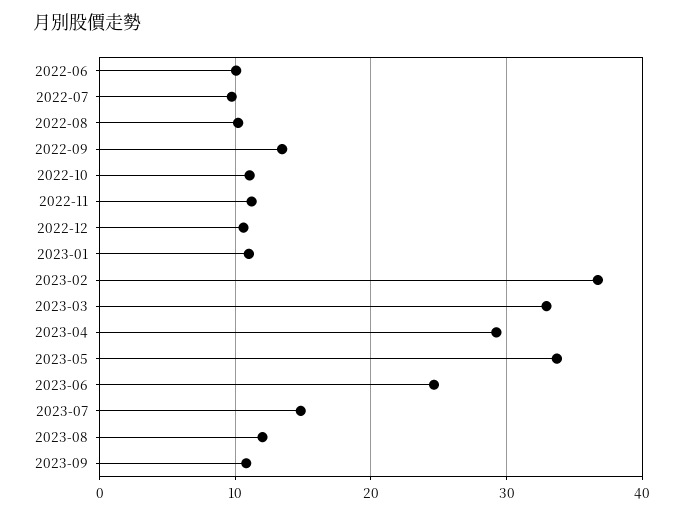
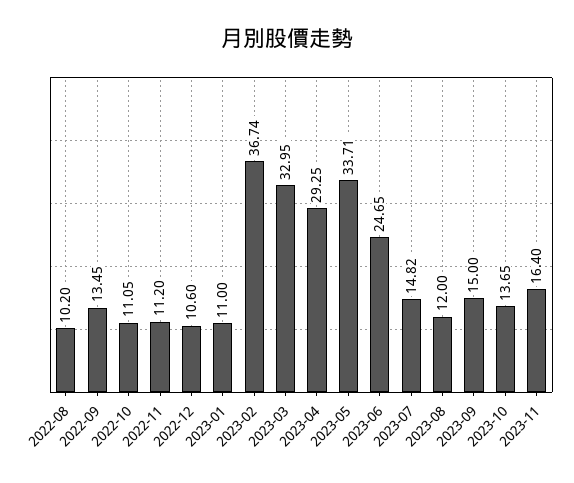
2022-06: 10 -> none
2022-07: 10 -> none
2023-09: 11 -> 15
2023-10: none -> 13.65
2023-11: none -> 16.4

